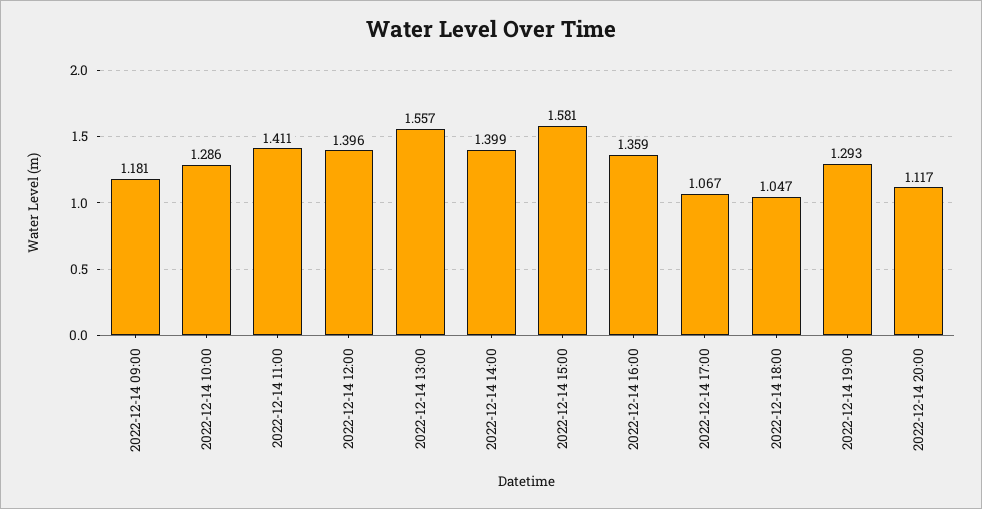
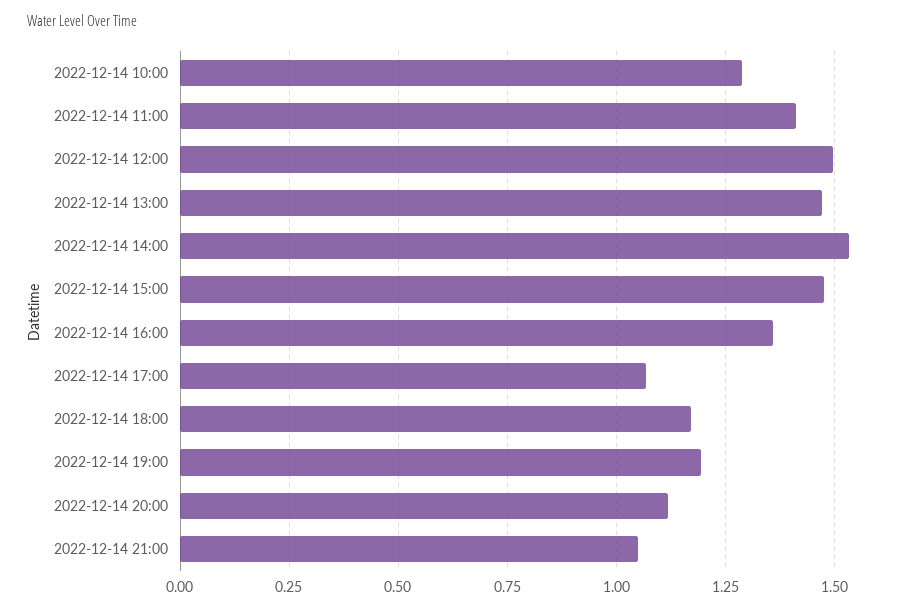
2022-12-14 09:00: 1.181 -> none
2022-12-14 12:00: 1.396 -> 1.5
2022-12-14 13:00: 1.557 -> 1.475
2022-12-14 14:00: 1.399 -> 1.525
2022-12-14 15:00: 1.581 -> 1.475
2022-12-14 18:00: 1.047 -> 1.175
2022-12-14 19:00: 1.293 -> 1.2
2022-12-14 21:00: none -> 1.05

